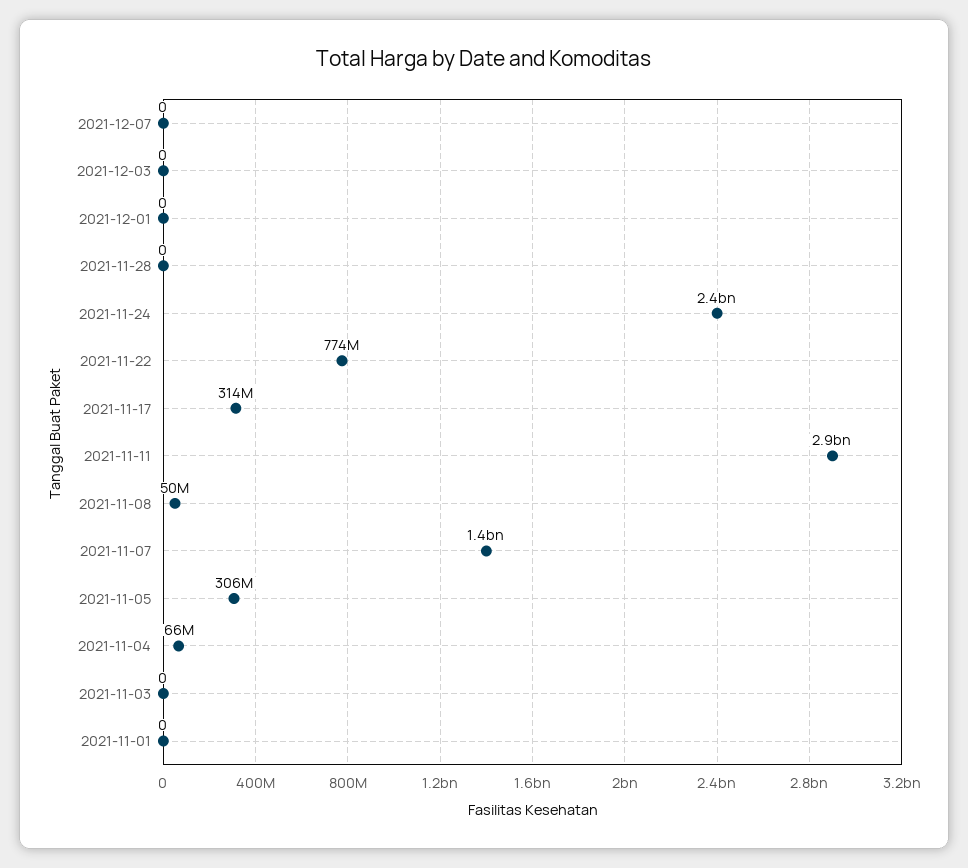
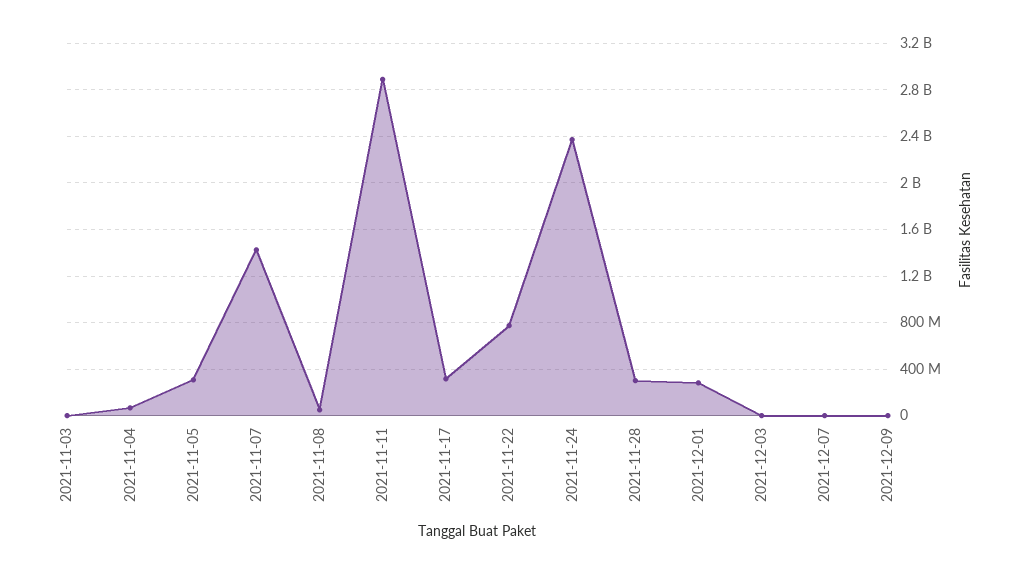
2021-12-01: 0 -> 300000000
2021-11-28: 0 -> 300000000
2021-11-01: 0 -> none
2021-12-09: none -> 0

